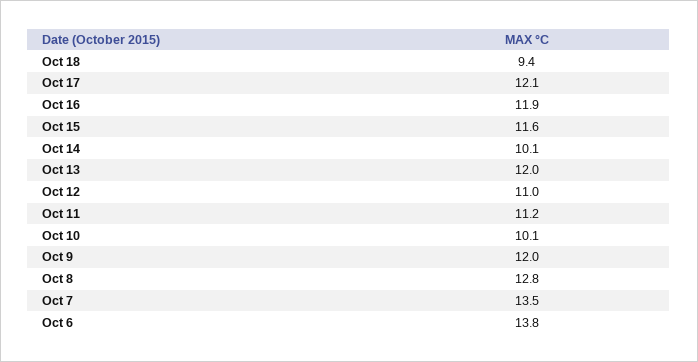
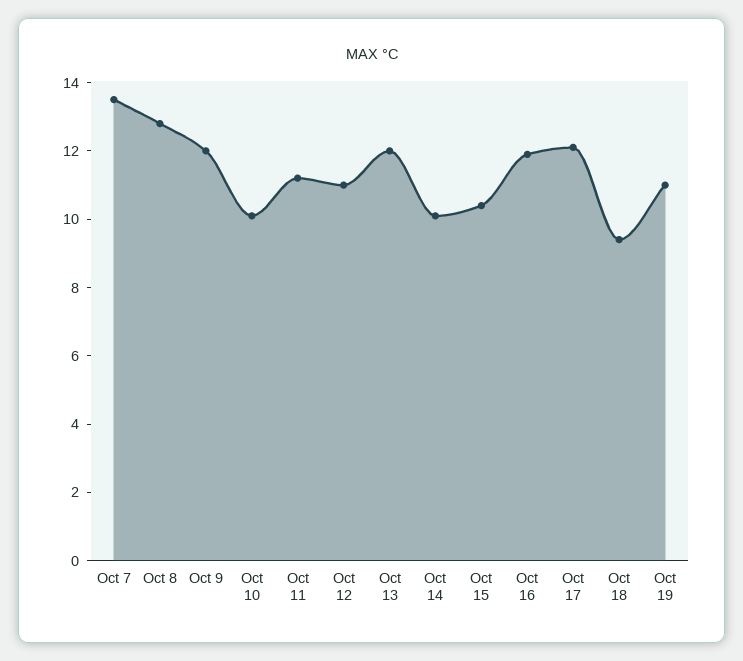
Oct 15: 11.6 -> 10.5
Oct 6: 13.8 -> none
Oct 19: none -> 11

